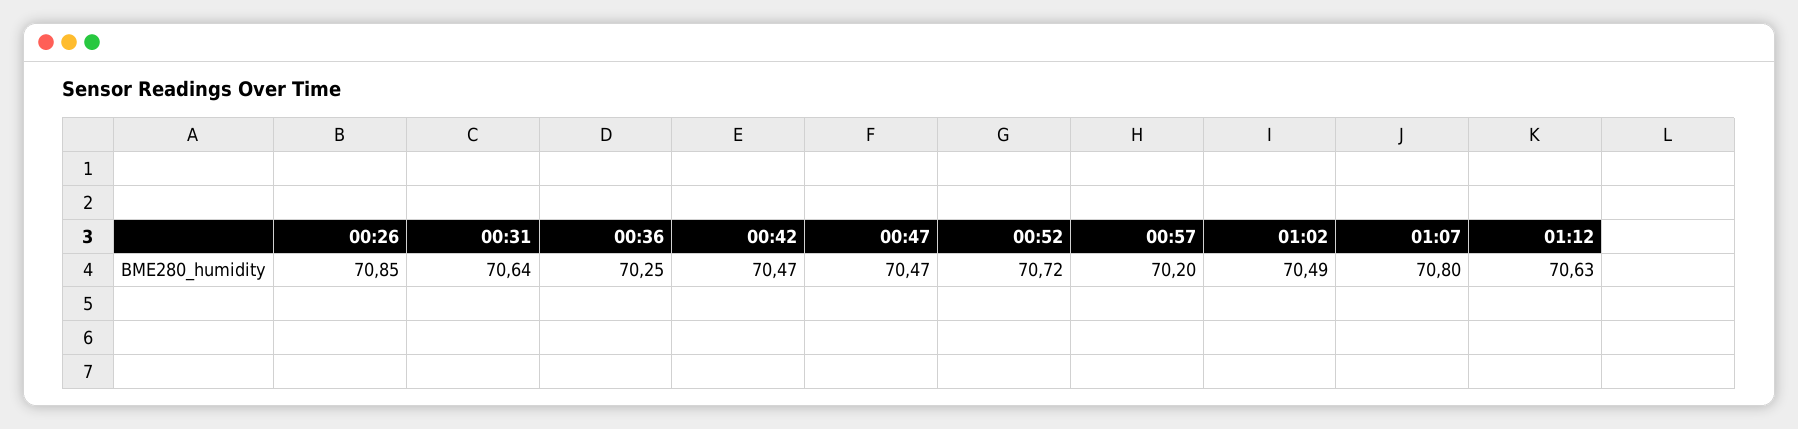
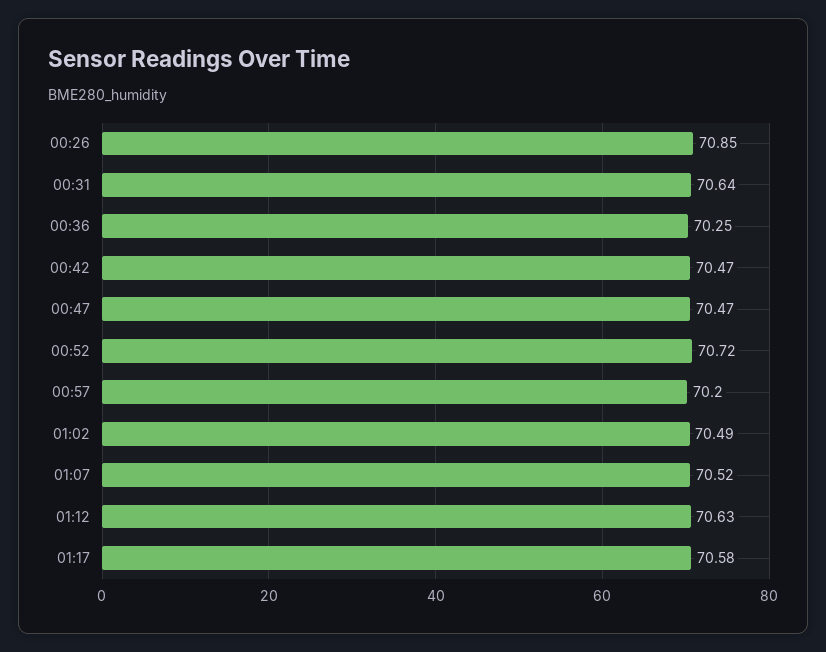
01:07: 70.8 -> 70.52
01:17: none -> 70.58

